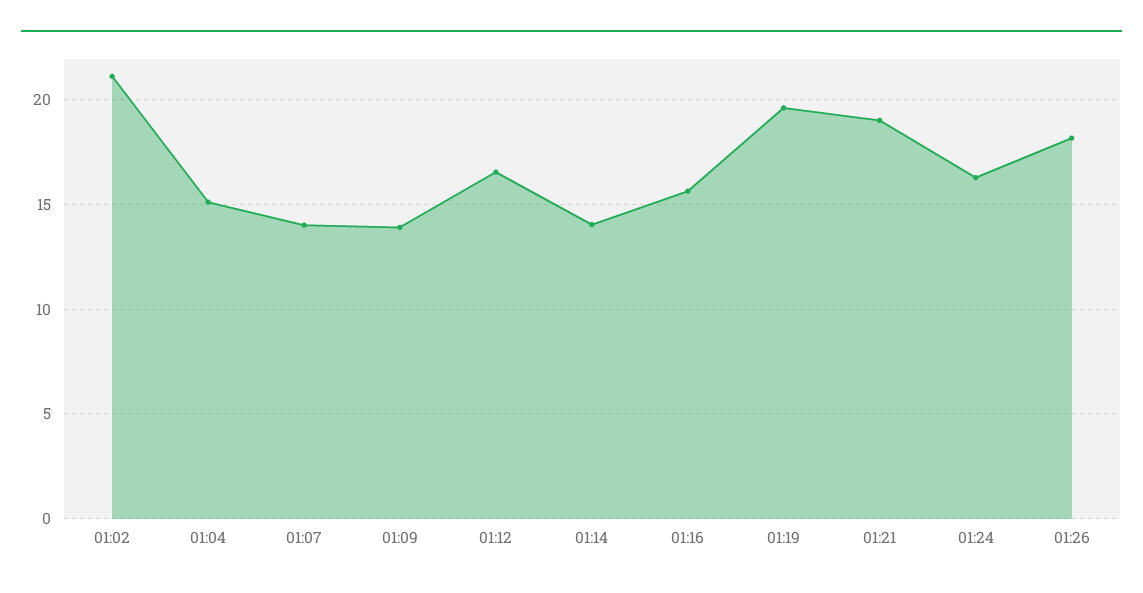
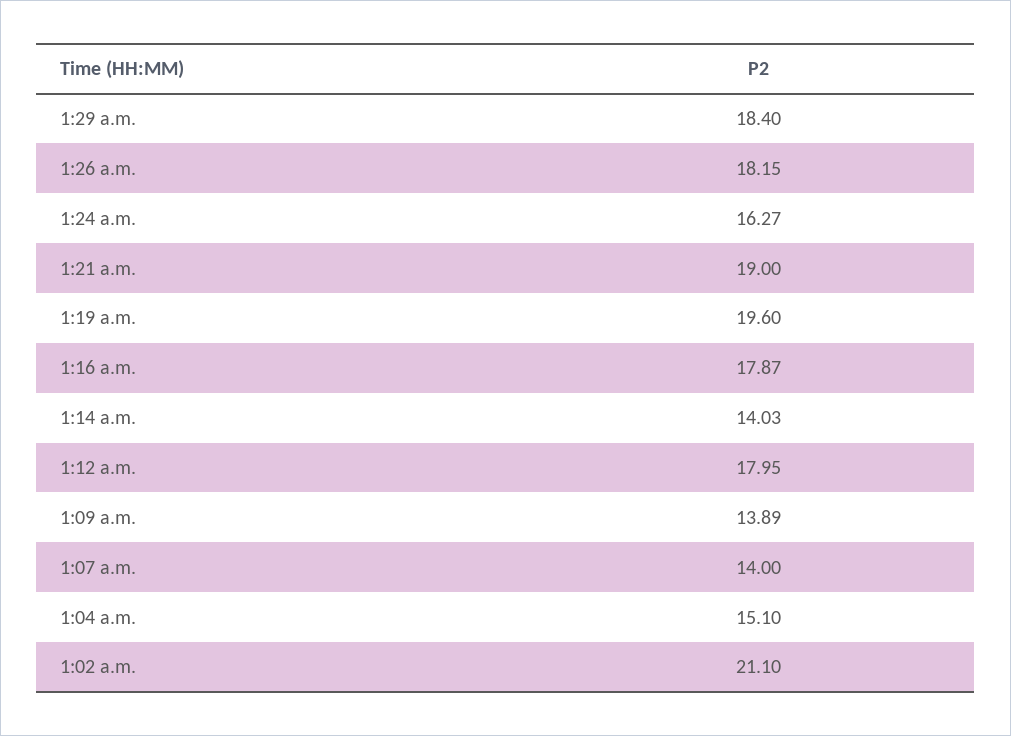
01:12: 16.5 -> 17.95
01:16: 15.5 -> 17.87
1:29 a.m.: none -> 18.4

